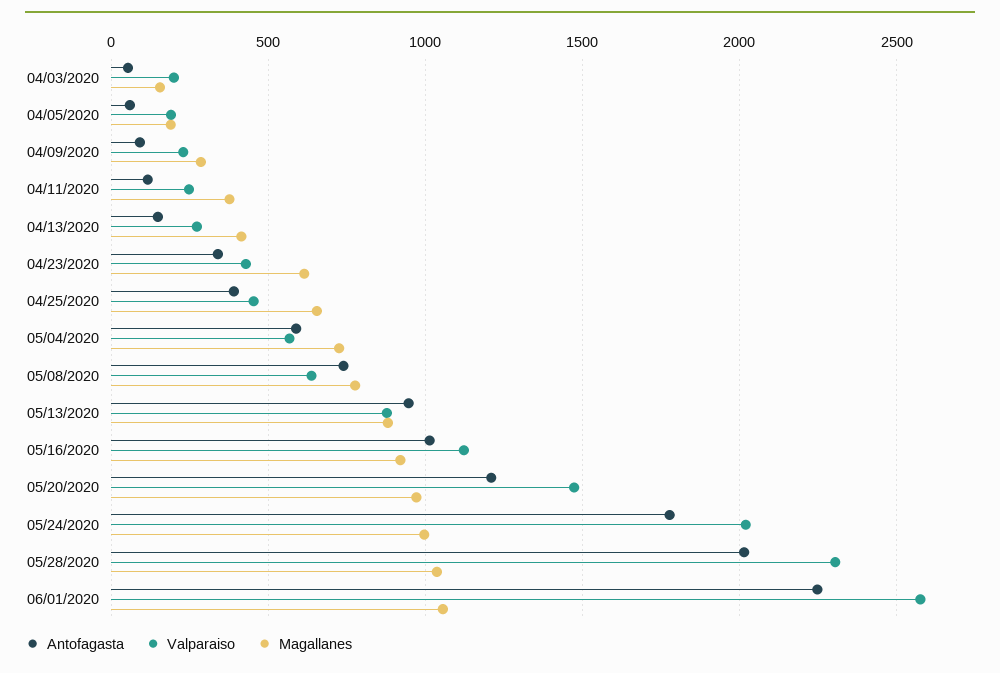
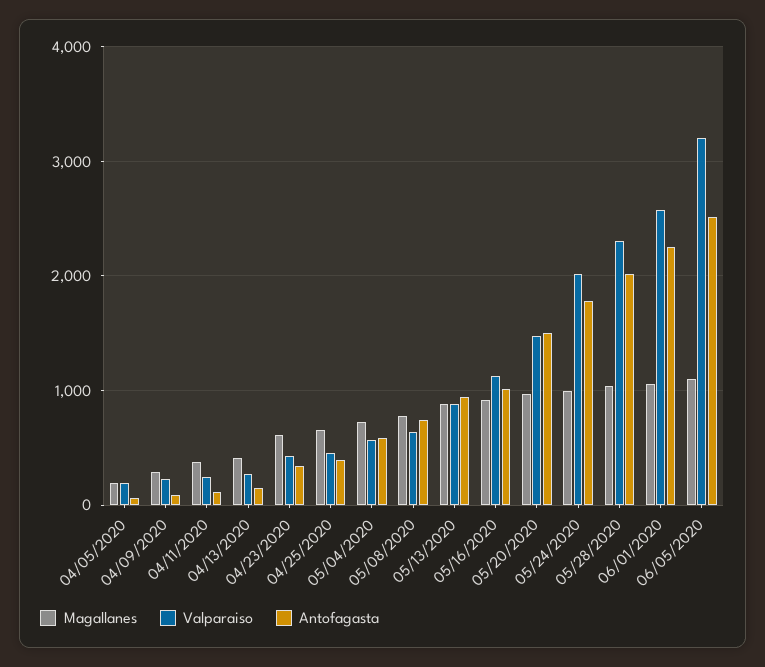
Antofagasta, 04/03/2020: 50 -> none
Valparaiso, 04/03/2020: 200 -> none
Magallanes, 04/03/2020: 150 -> none
Antofagasta, 05/20/2020: 1200 -> 1500
Magallanes, 06/05/2020: none -> 1100
Valparaiso, 06/05/2020: none -> 3200
Antofagasta, 06/05/2020: none -> 2500

